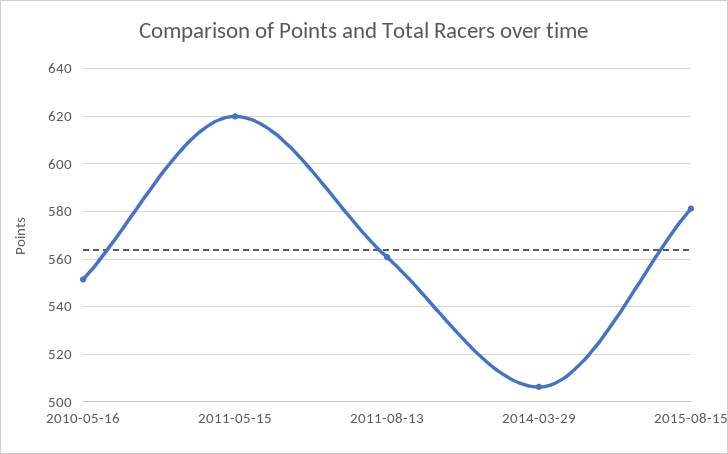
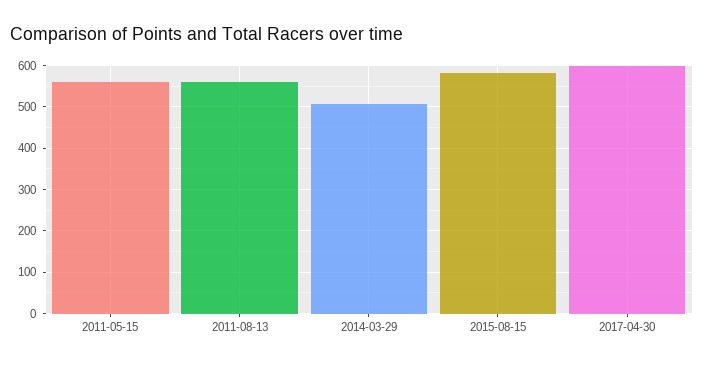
2010-05-16: 550 -> none
2011-05-15: 620 -> 560
2017-04-30: none -> 600

